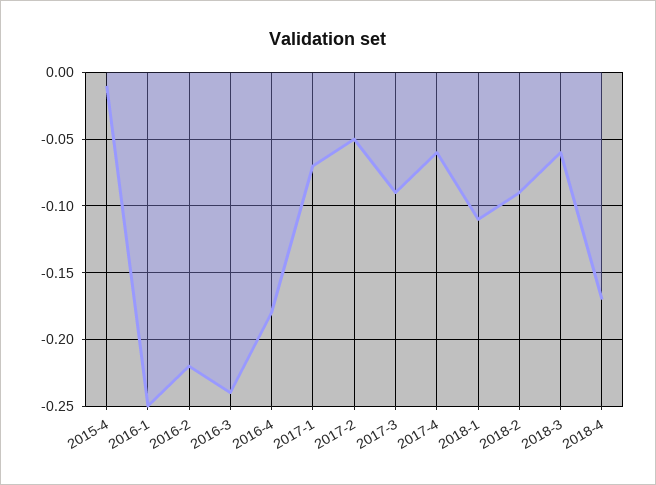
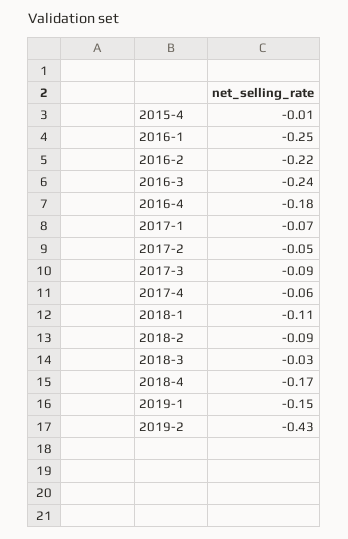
2018-3: -0.06 -> -0.03
2019-1: none -> -0.15
2019-2: none -> -0.43

